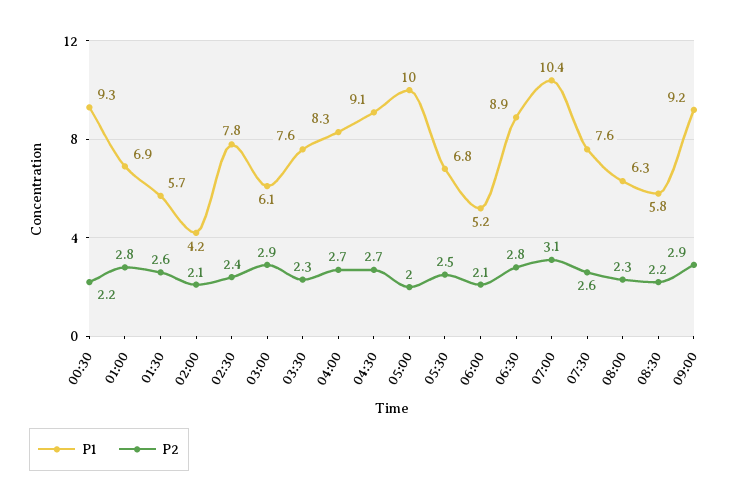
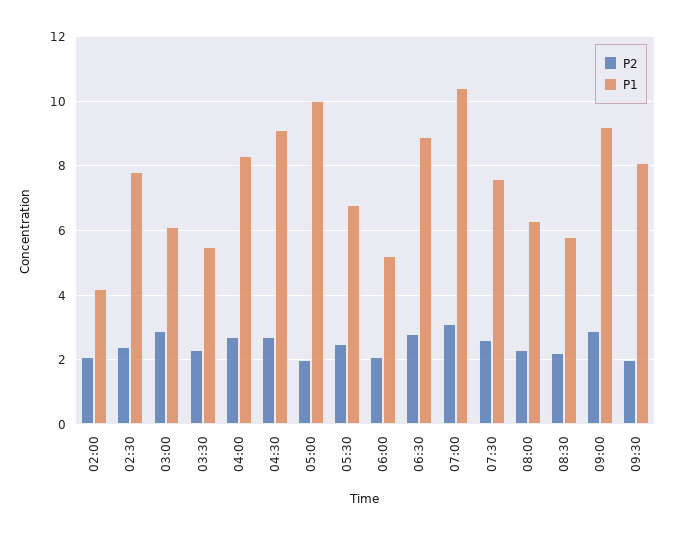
P1, 00:30: 9.3 -> none
P2, 00:30: 2.2 -> none
P1, 01:00: 6.9 -> none
P2, 01:00: 2.8 -> none
P1, 01:30: 5.7 -> none
P2, 01:30: 2.6 -> none
P1, 03:30: 7.6 -> 5.5
P2, 09:30: none -> 2
P1, 09:30: none -> 8

